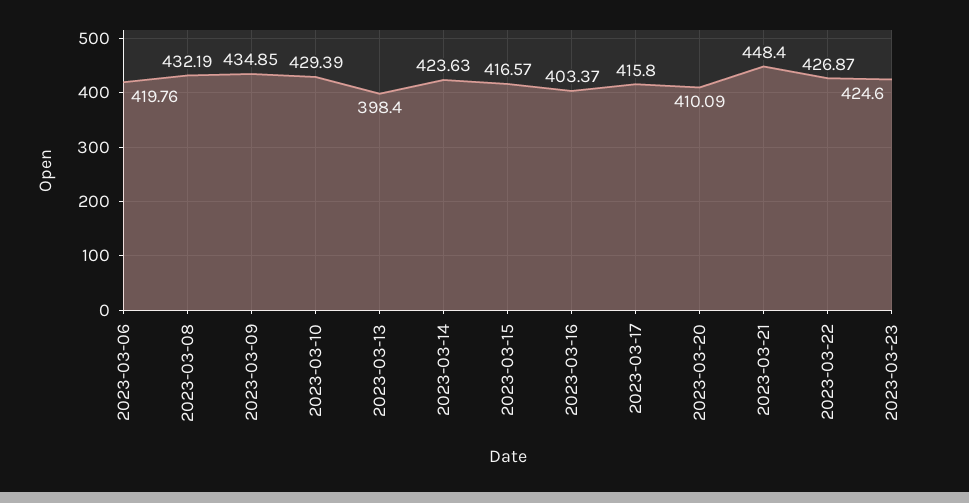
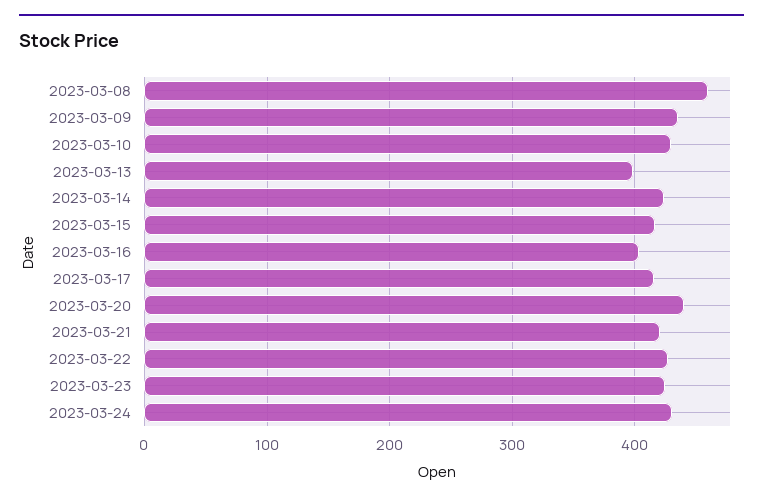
2023-03-06: 419.76 -> none
2023-03-08: 432.19 -> 460
2023-03-20: 410.09 -> 440
2023-03-21: 448.4 -> 420
2023-03-24: none -> 430

